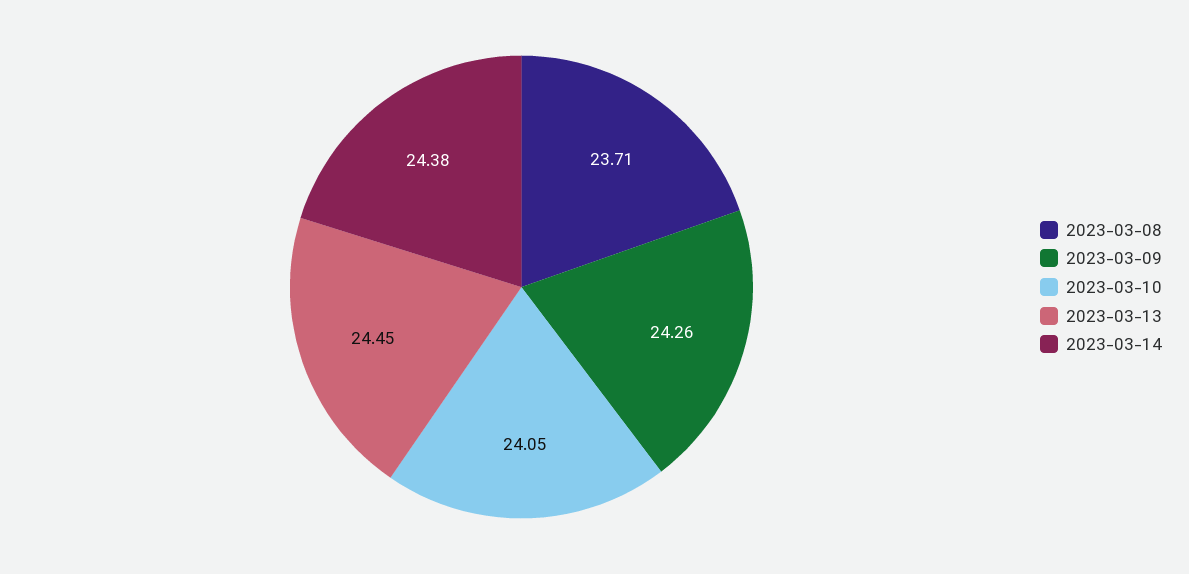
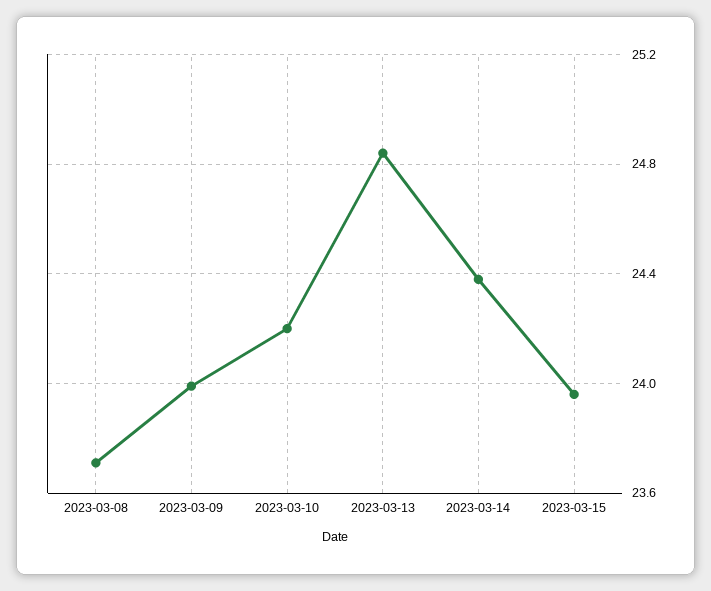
2023-03-09: 24.26 -> 24
2023-03-10: 24.05 -> 24.2
2023-03-13: 24.45 -> 24.85
2023-03-15: none -> 23.95

